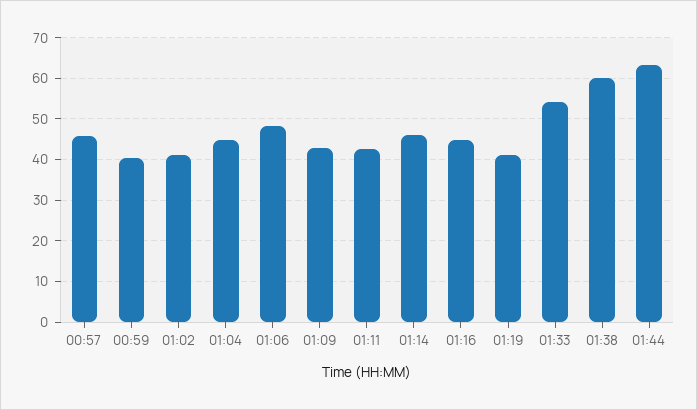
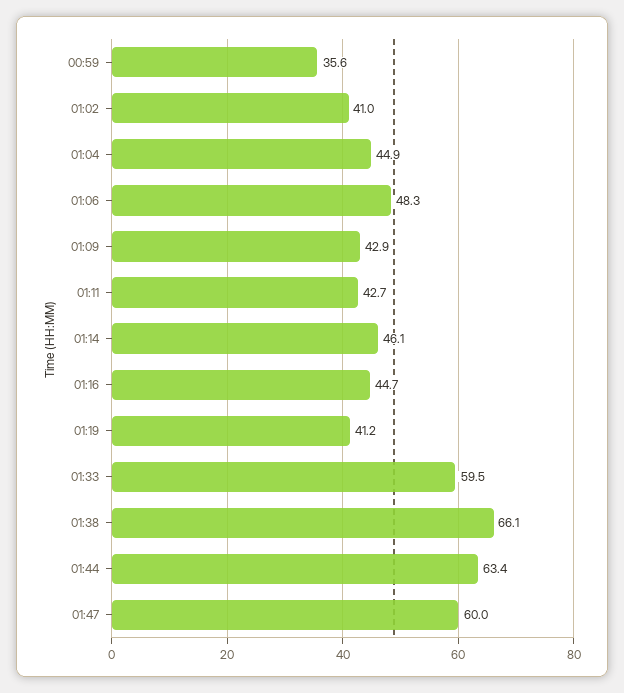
00:57: 46 -> none
00:59: 40 -> 35.6
01:33: 54 -> 59.5
01:38: 60 -> 66.1
01:47: none -> 60

